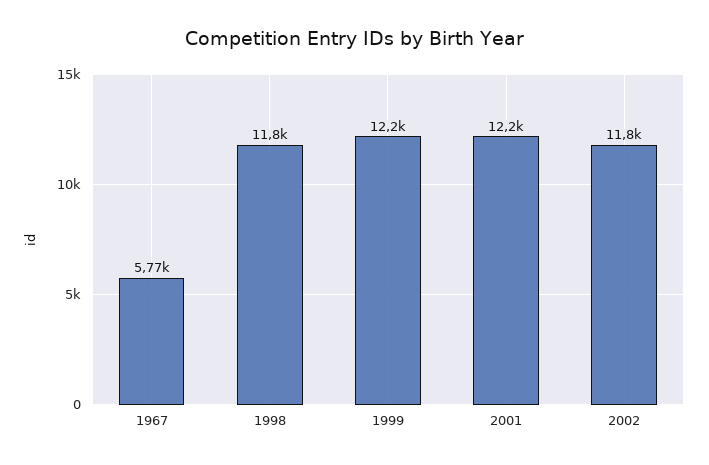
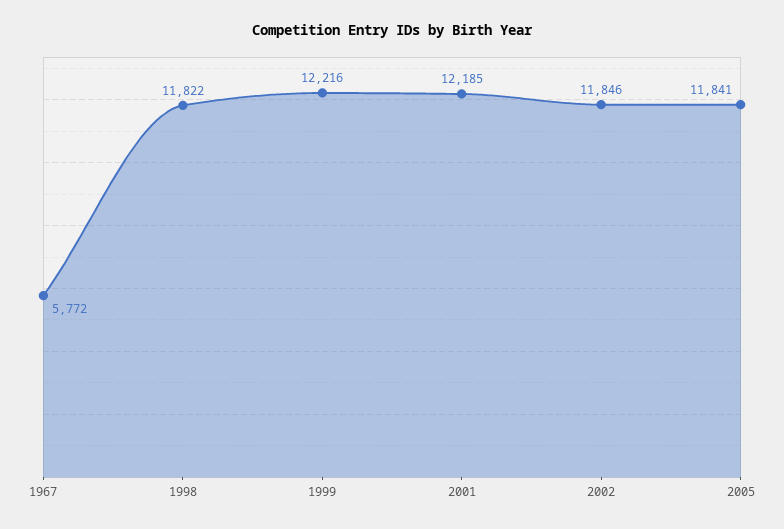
2005: none -> 11841

